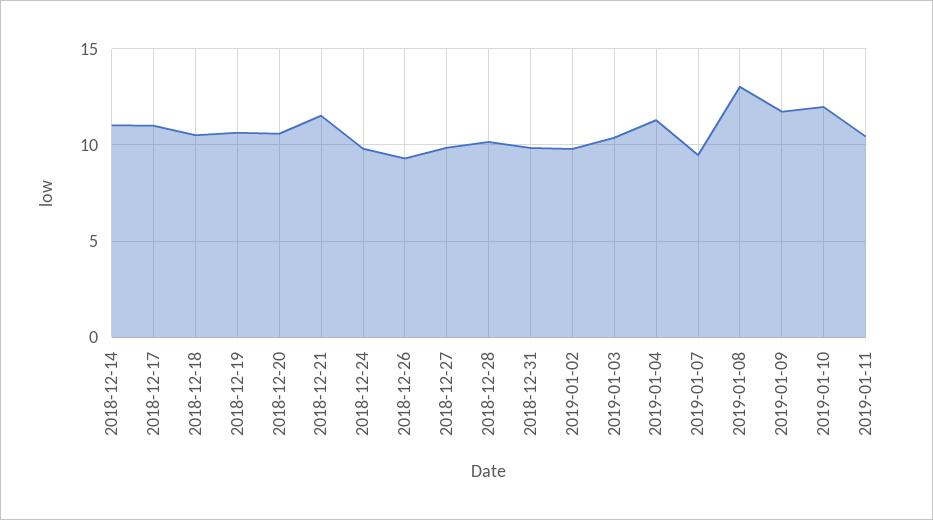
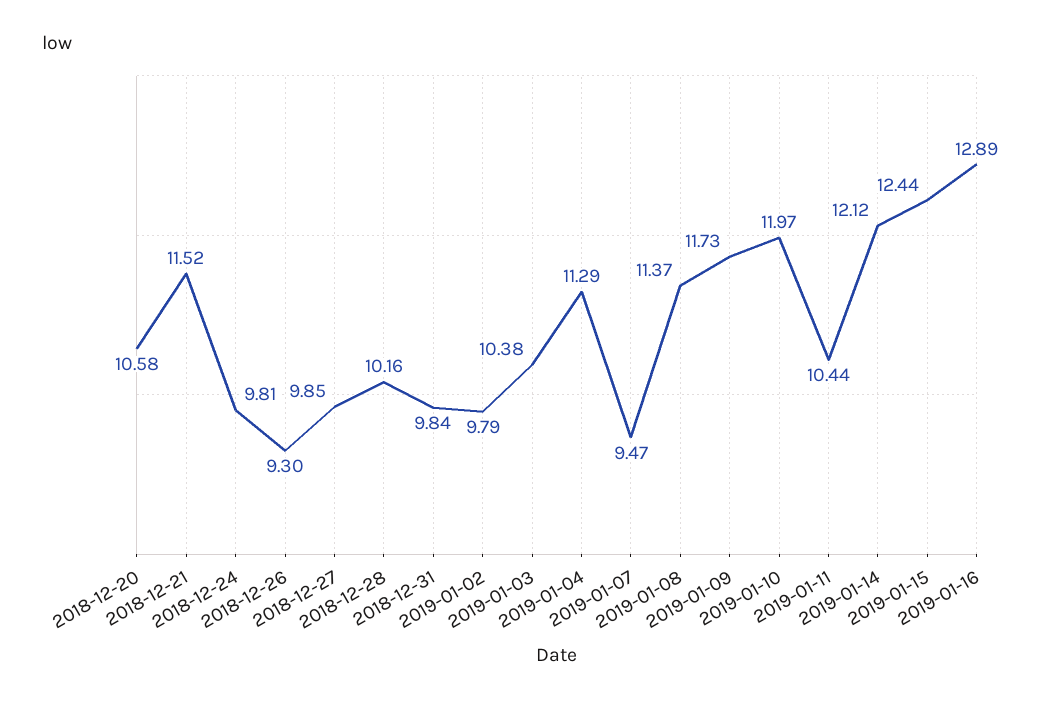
2018-12-14: 11 -> none
2018-12-17: 11 -> none
2018-12-18: 10.5 -> none
2018-12-19: 10.5 -> none
2019-01-08: 13 -> 11.37
2019-01-14: none -> 12.12
2019-01-15: none -> 12.44
2019-01-16: none -> 12.89

